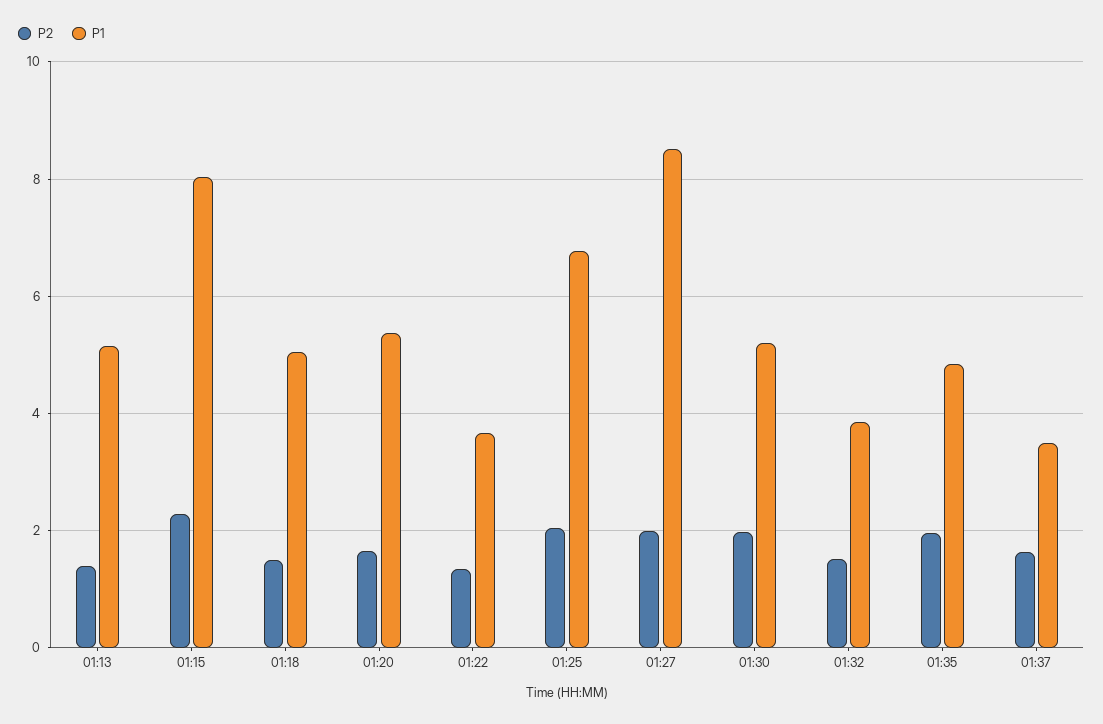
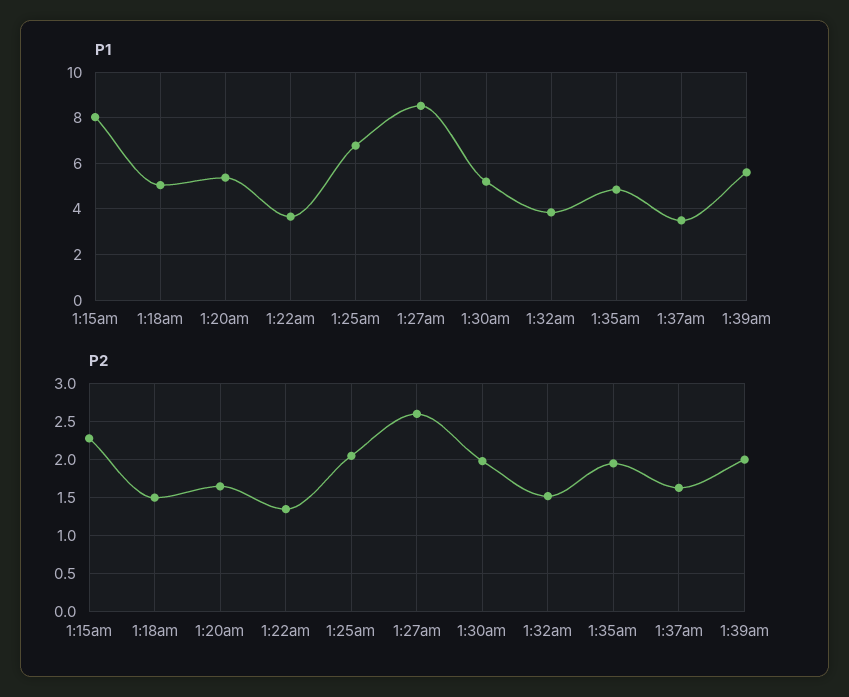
P2, 01:13: 1.4 -> none
P1, 01:13: 5.2 -> none
P2, 01:27: 2 -> 2.6
P1, 1:39am: none -> 5.5
P2, 1:39am: none -> 2

